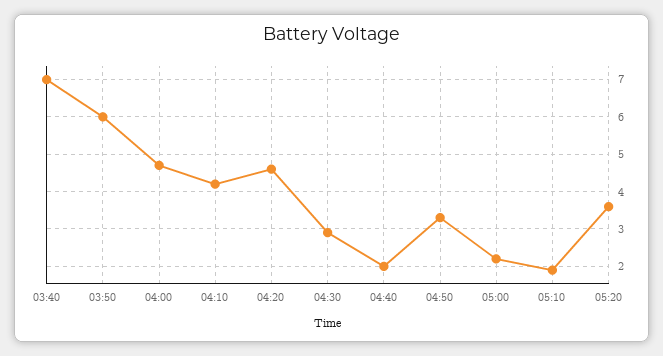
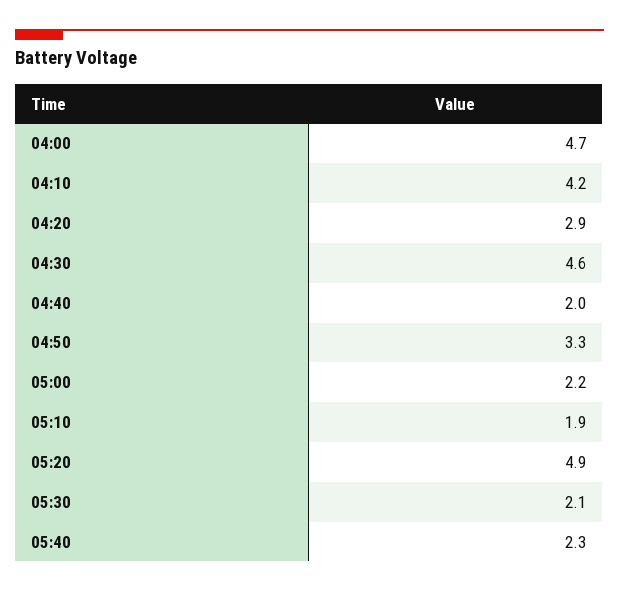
03:40: 7 -> none
03:50: 6 -> none
04:20: 4.5 -> 2.9
04:30: 3 -> 4.6
05:20: 3.5 -> 4.9
05:30: none -> 2.1
05:40: none -> 2.3

